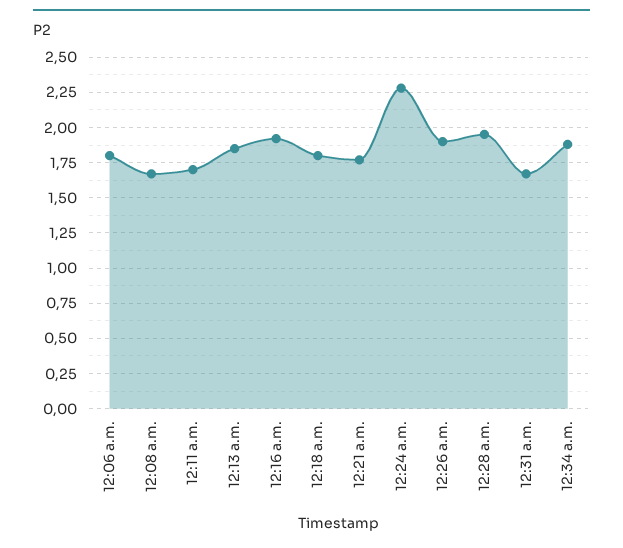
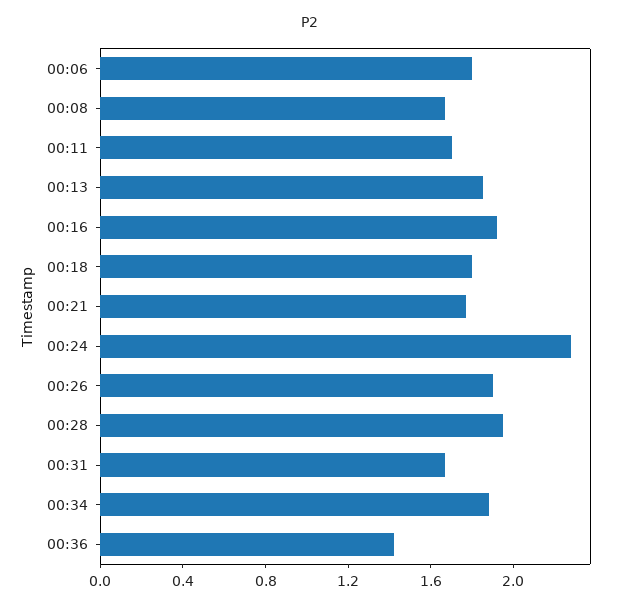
00:36: none -> 1.4

